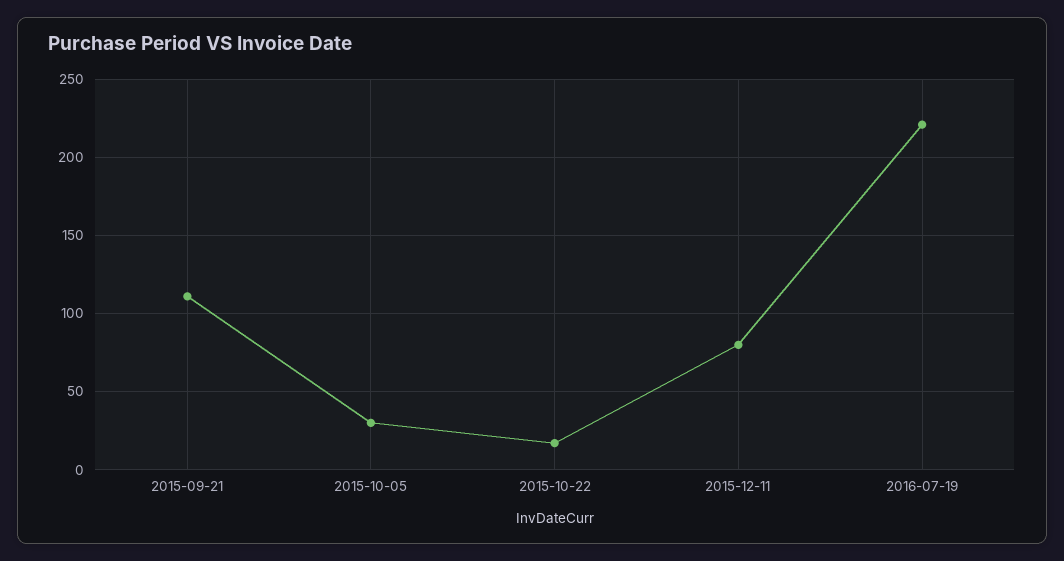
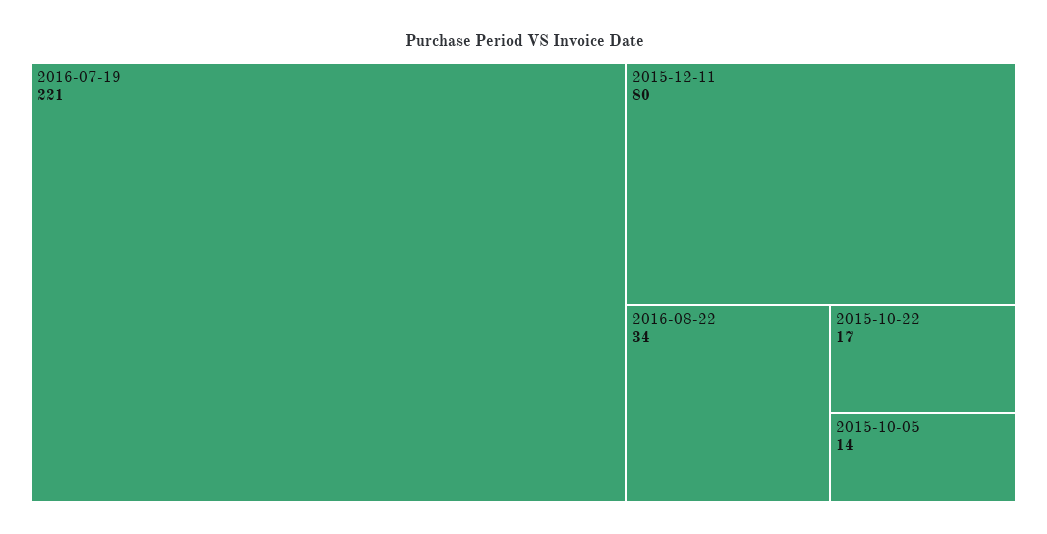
2015-09-21: 110 -> none
2015-10-05: 30 -> 14
2016-08-22: none -> 34

